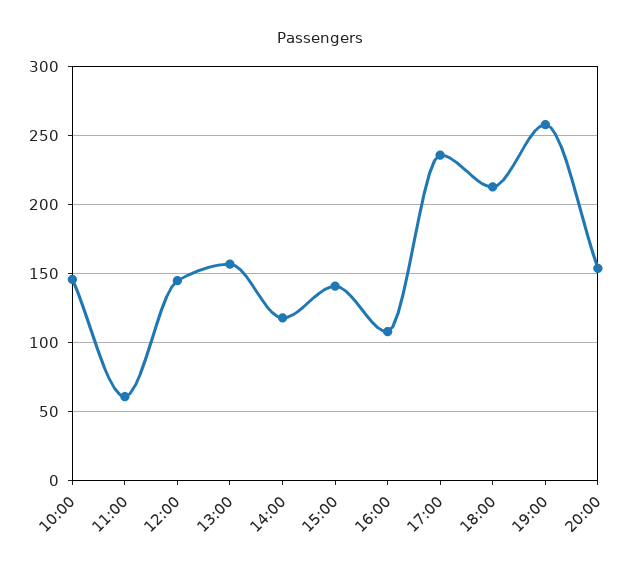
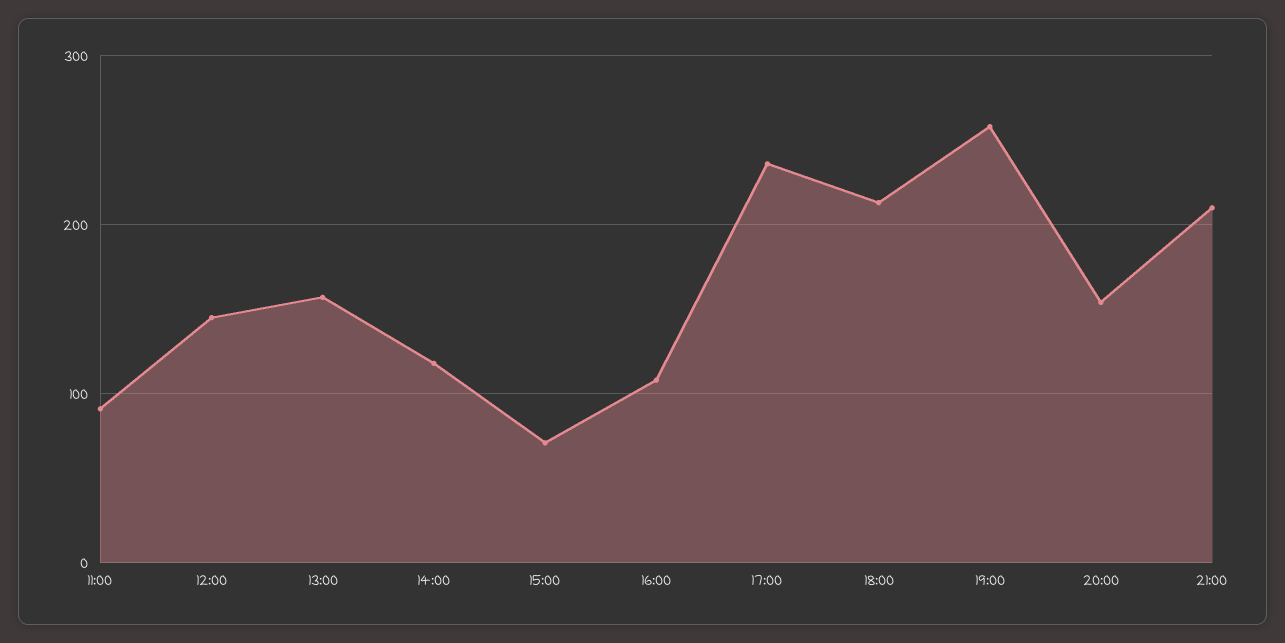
10:00: 145 -> none
11:00: 60 -> 90
15:00: 140 -> 70
21:00: none -> 210

